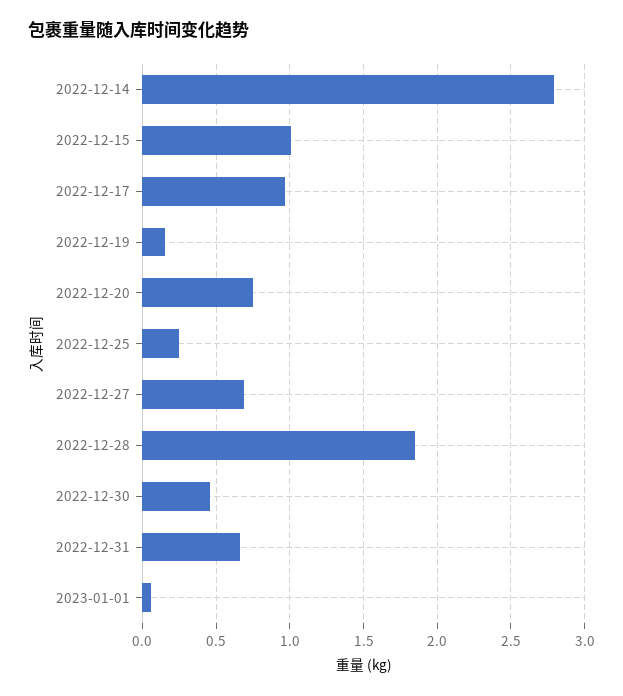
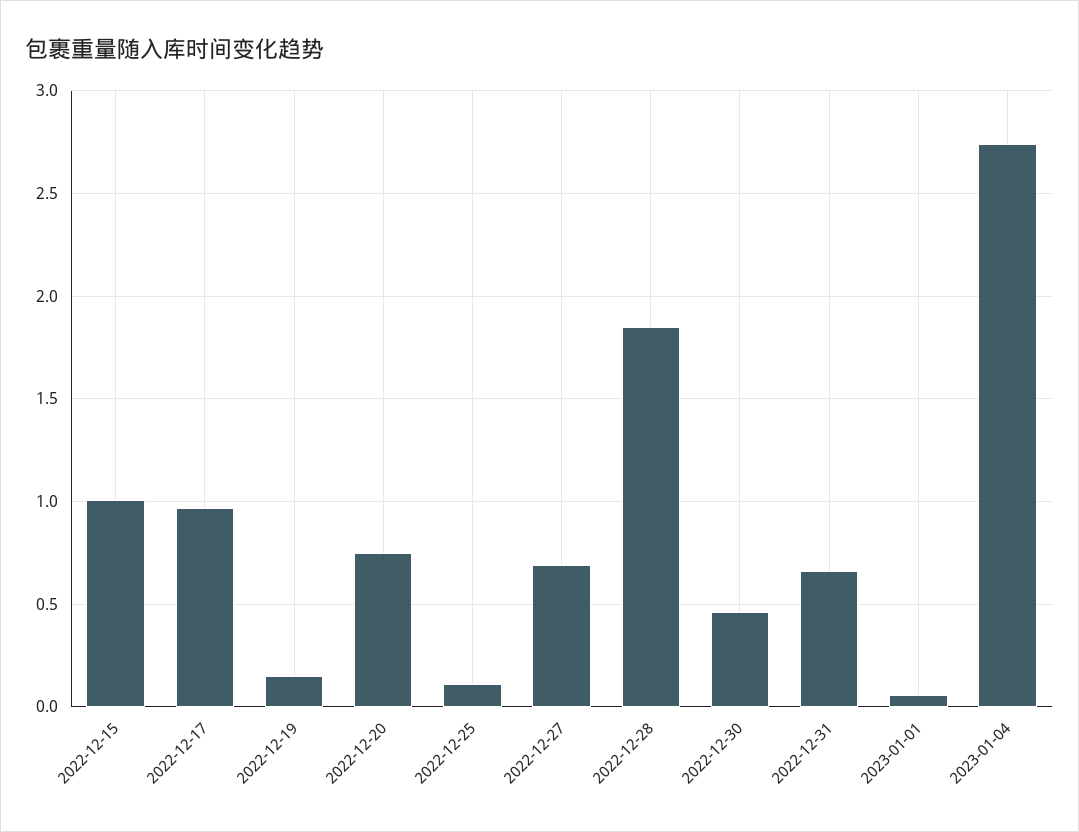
2022-12-14: 2.8 -> none
2022-12-25: 0.25 -> 0.1
2023-01-04: none -> 2.75

